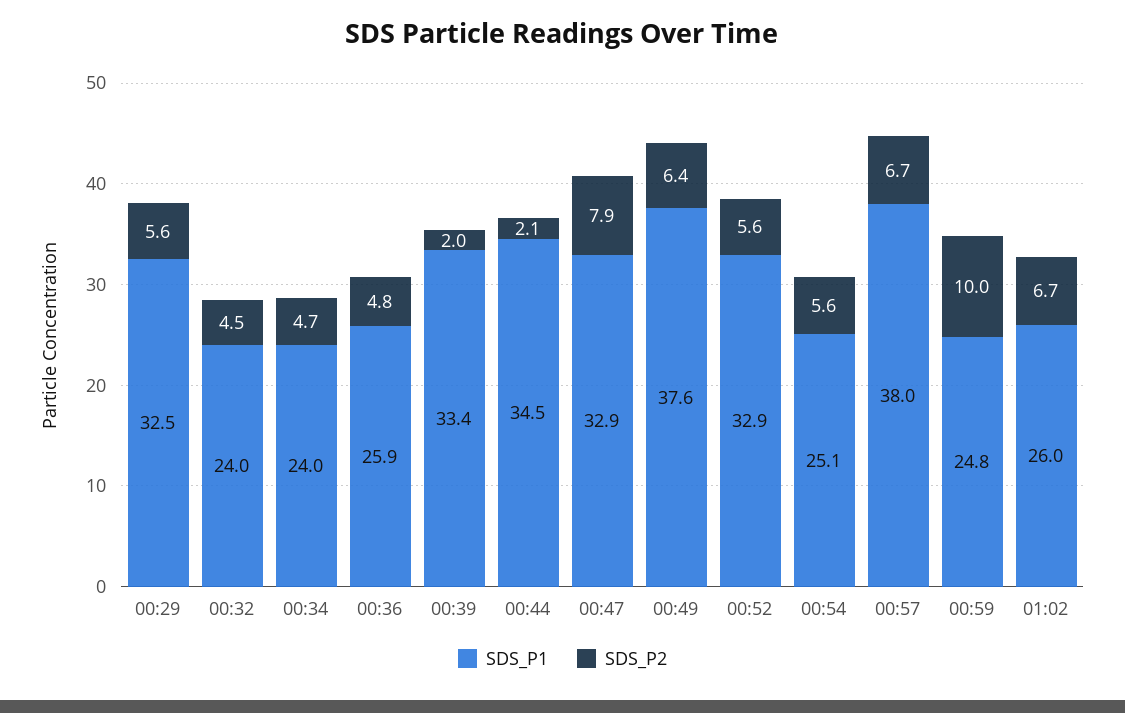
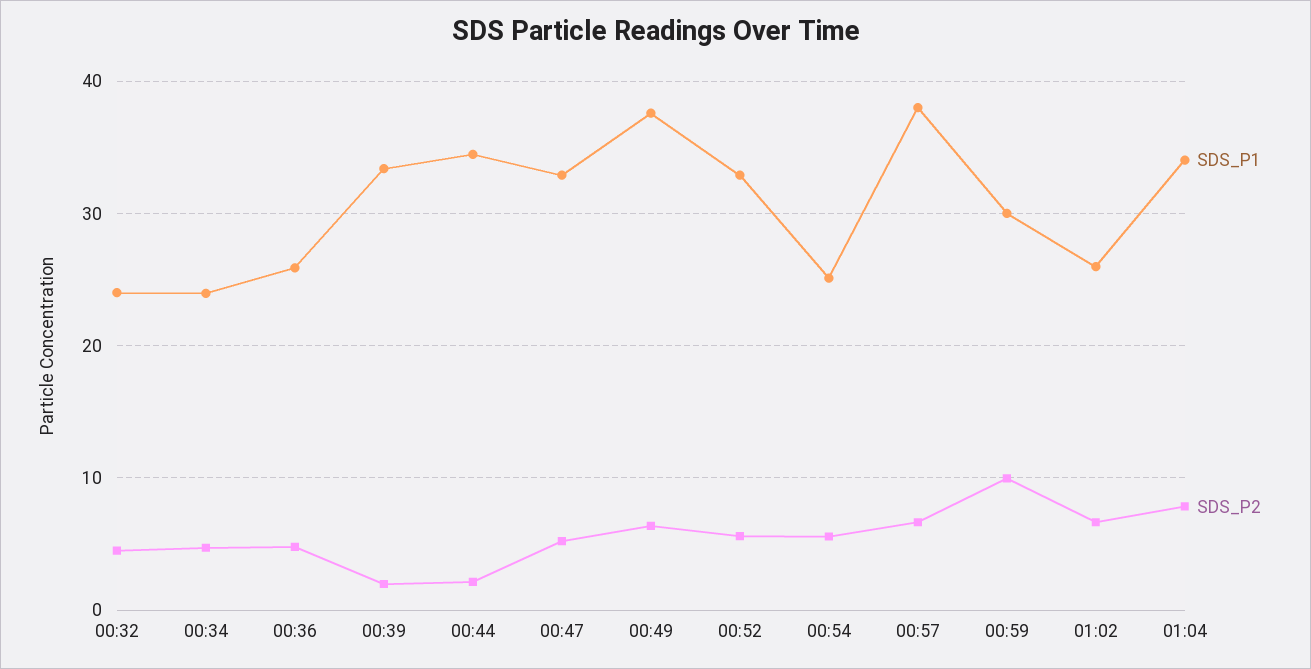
SDS_P1, 00:29: 32.5 -> none
SDS_P2, 00:29: 5.6 -> none
SDS_P2, 00:47: 7.9 -> 5
SDS_P1, 00:59: 24.8 -> 30
SDS_P1, 01:04: none -> 34
SDS_P2, 01:04: none -> 8

